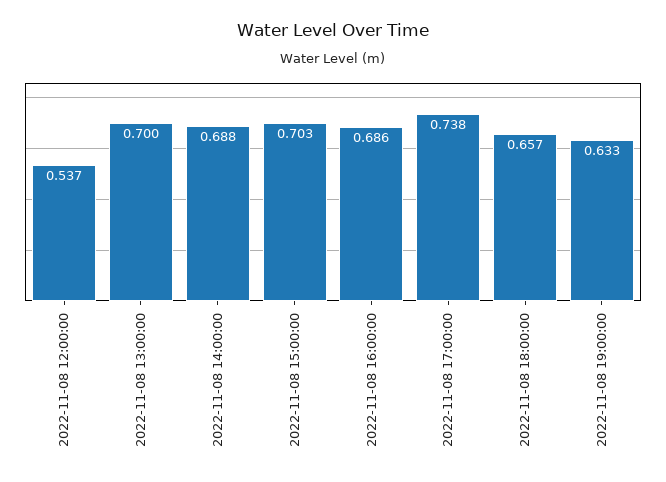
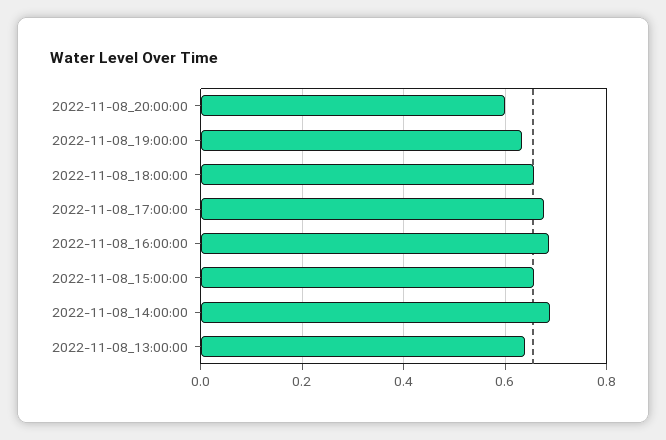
2022-11-08 12:00:00: 0.537 -> none
2022-11-08 13:00:00: 0.7 -> 0.64
2022-11-08 15:00:00: 0.703 -> 0.66
2022-11-08 17:00:00: 0.738 -> 0.68
2022-11-08_20:00:00: none -> 0.6

